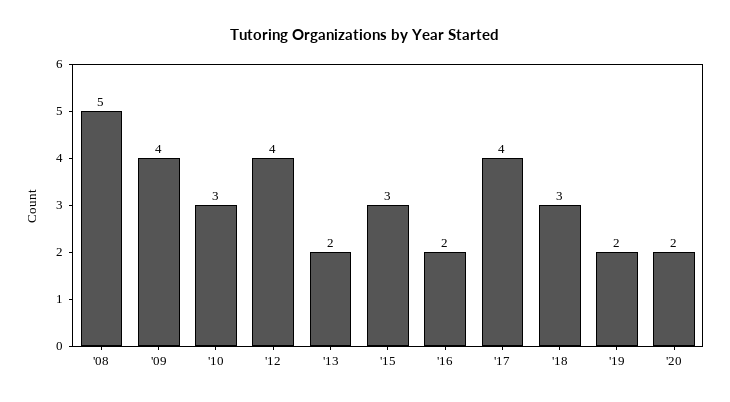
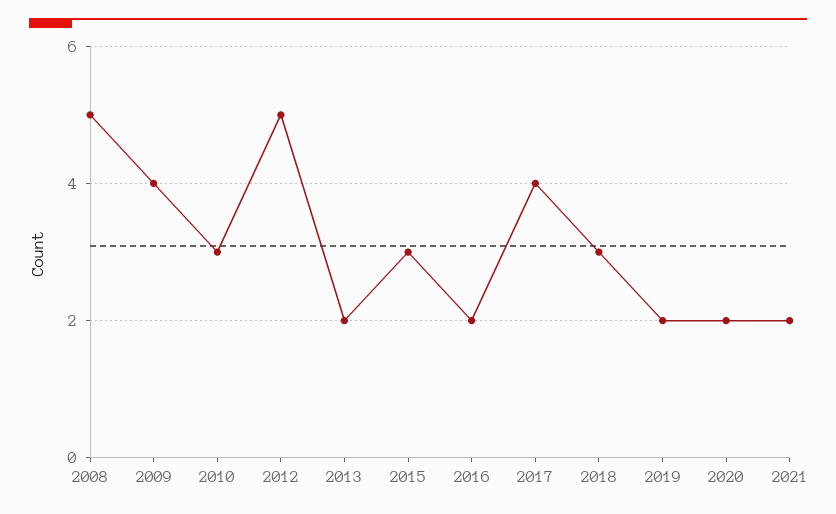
'12: 4 -> 5
2021: none -> 2

